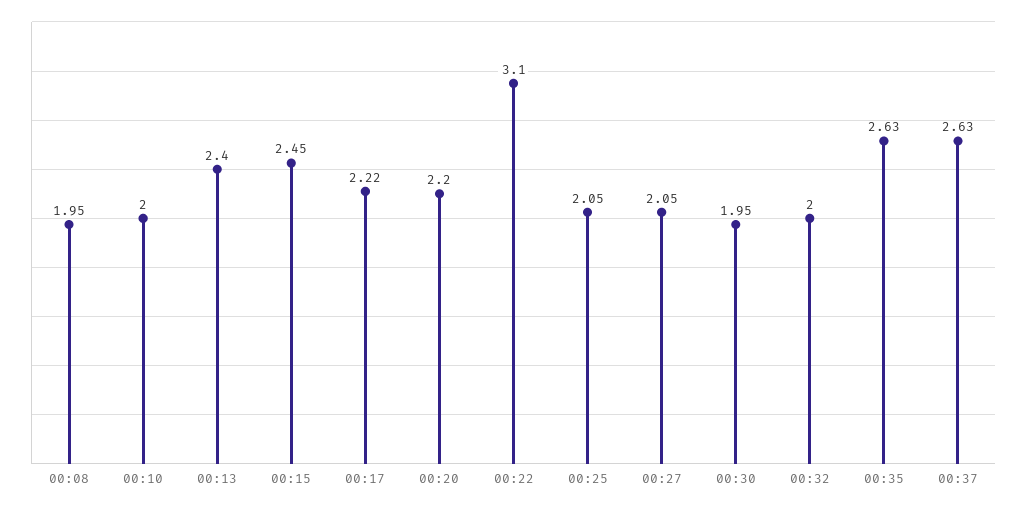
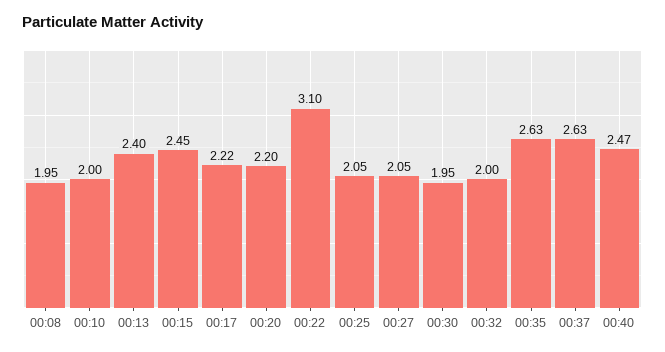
00:40: none -> 2.47

